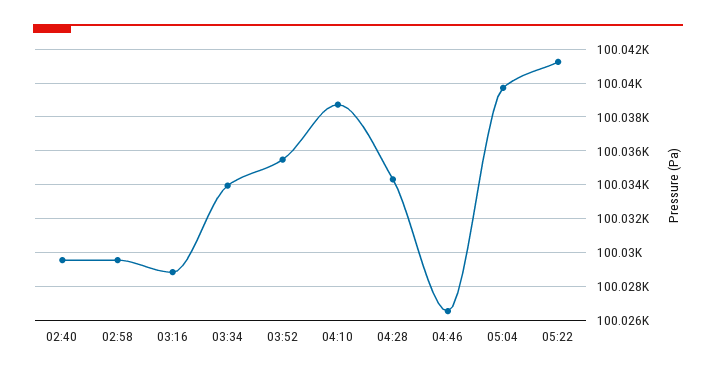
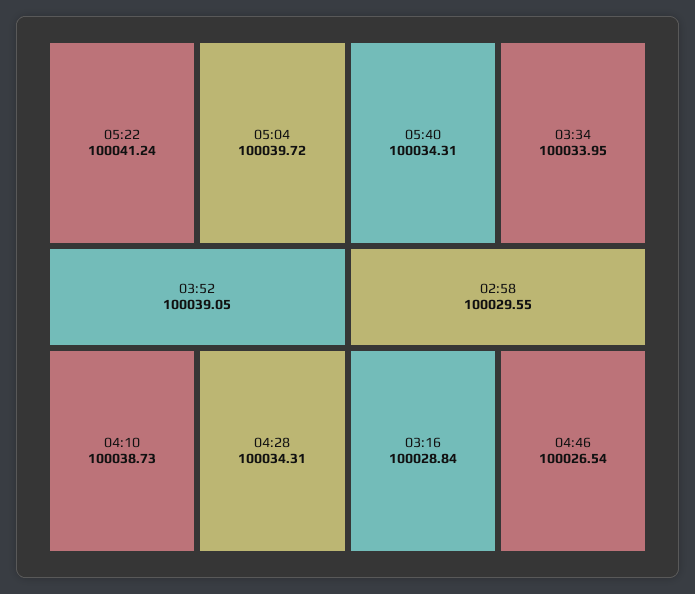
02:40: 100029.5 -> none
03:52: 100035.5 -> 100039.05
05:40: none -> 100034.31

